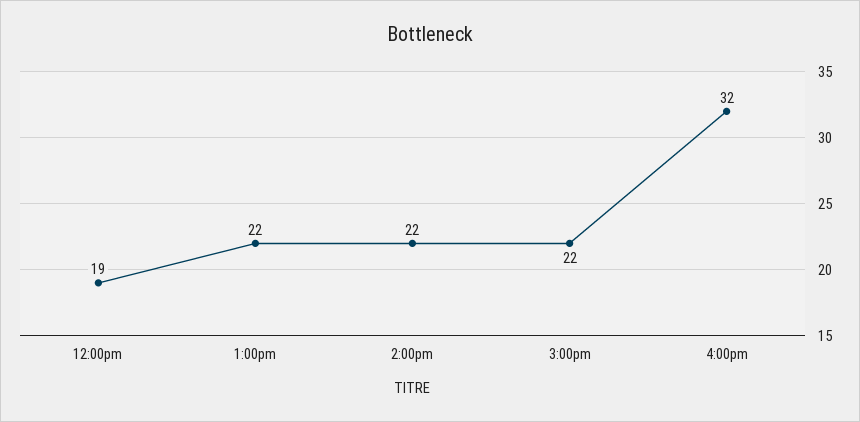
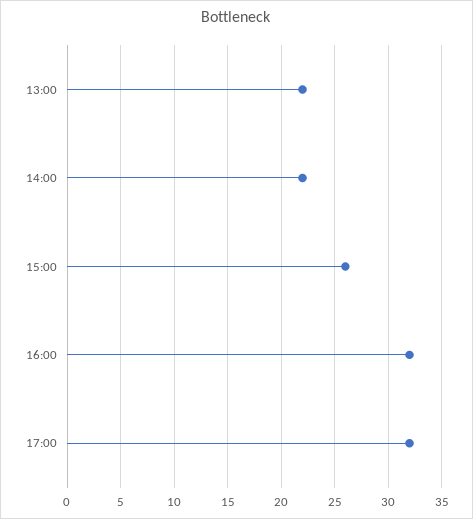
12:00pm: 19 -> none
3:00pm: 22 -> 26
17:00: none -> 32

